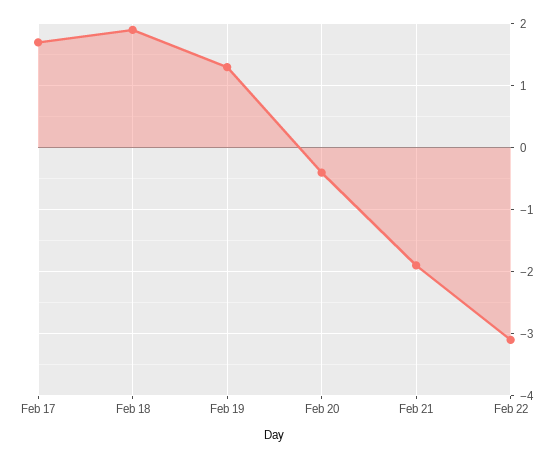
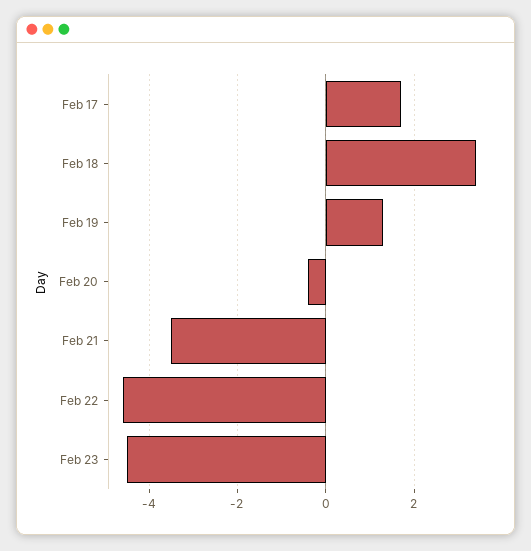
Feb 18: 1.9 -> 3.5
Feb 21: -1.9 -> -3.5
Feb 22: -3.1 -> -4.5
Feb 23: none -> -4.5

